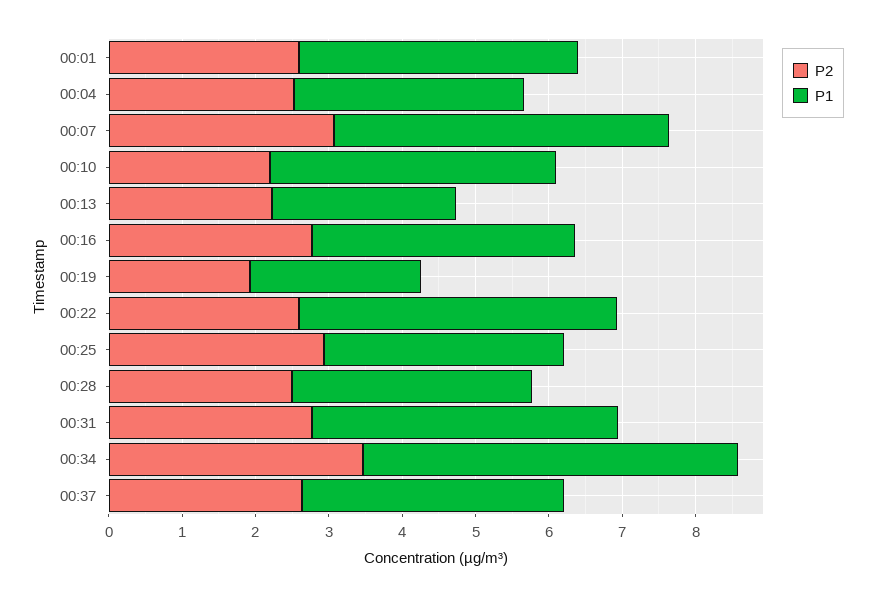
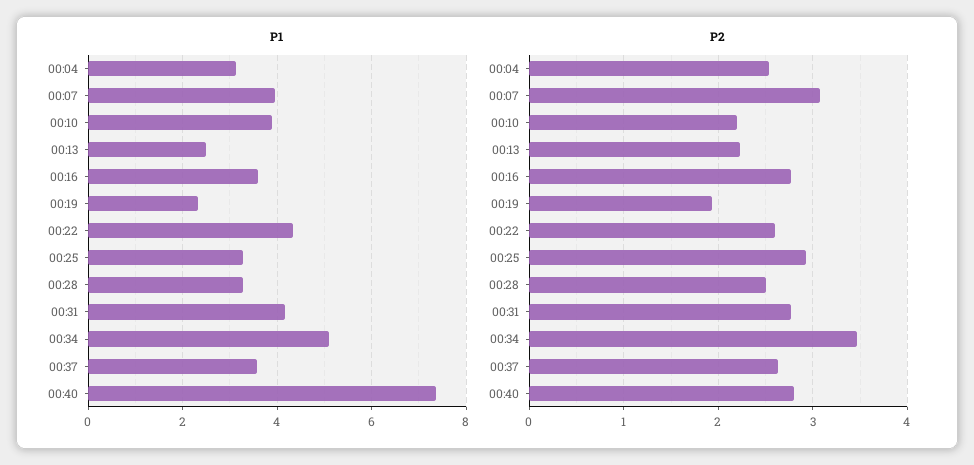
P2, 00:01: 2.6 -> none
P1, 00:01: 3.8 -> none
P1, 00:07: 4.6 -> 4
P1, 00:40: none -> 7.4
P2, 00:40: none -> 2.8

